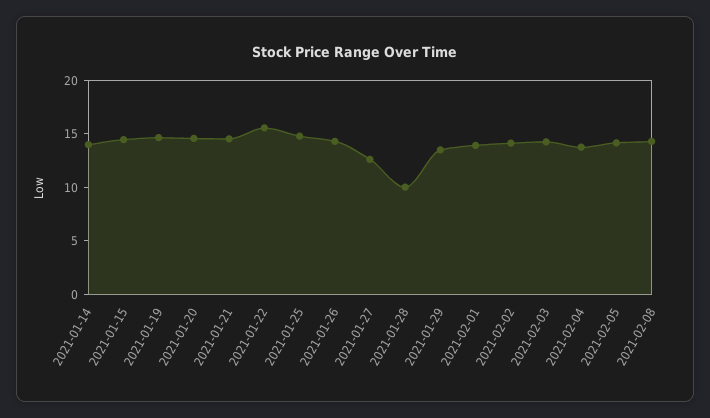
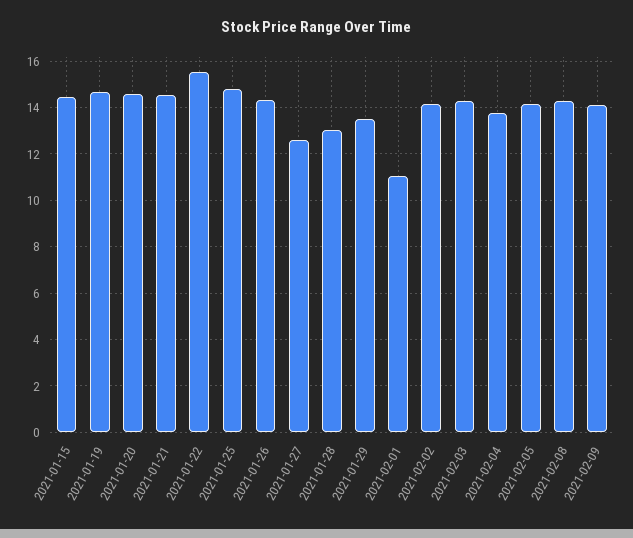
2021-01-14: 14 -> none
2021-01-28: 10 -> 13
2021-02-01: 14 -> 11
2021-02-09: none -> 14

